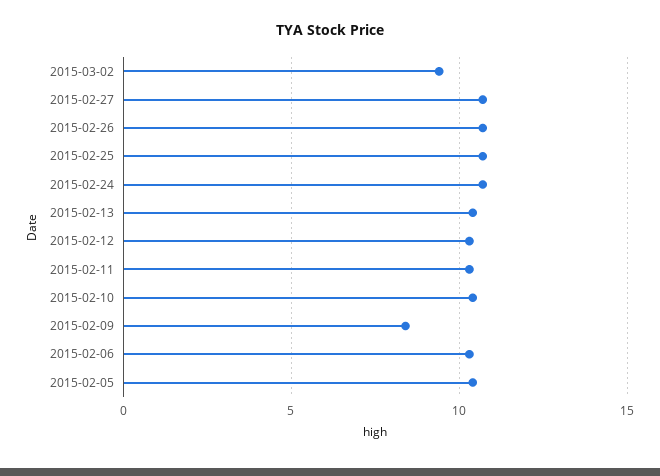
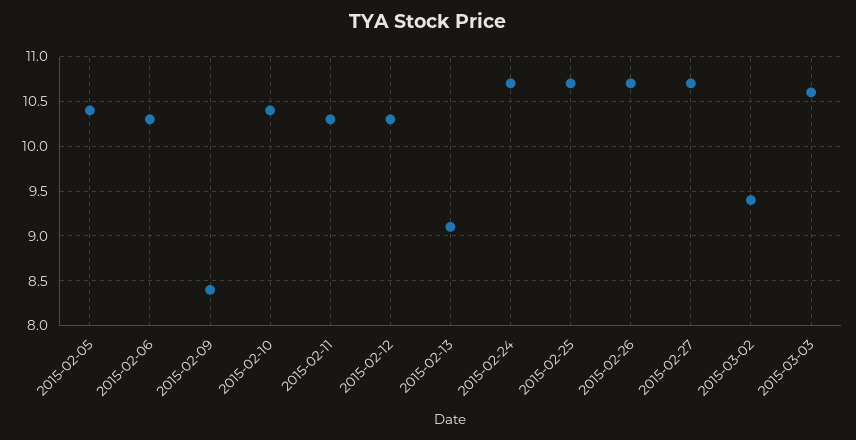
2015-02-13: 10.5 -> 9.1
2015-03-03: none -> 10.6

